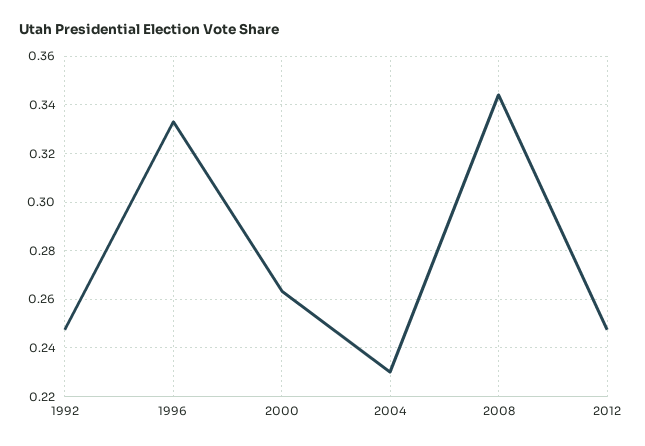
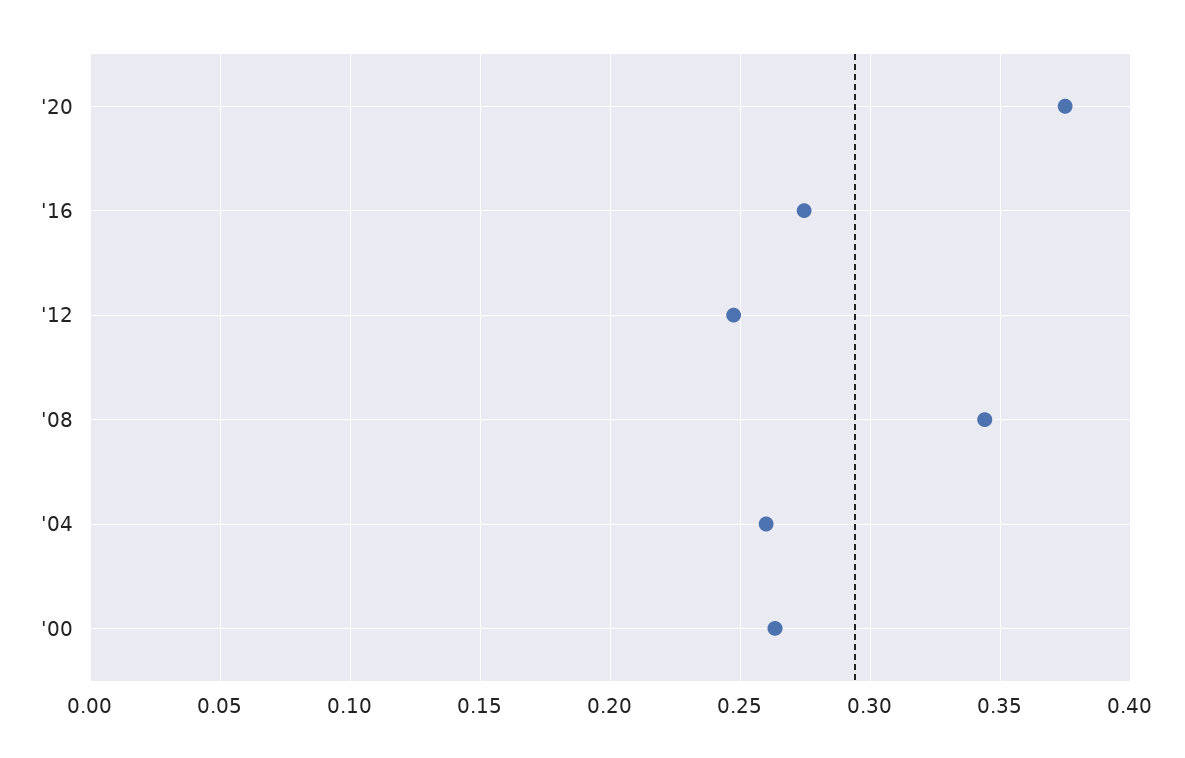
1992: 0.2475 -> none
1996: 0.3325 -> none
2004: 0.23 -> 0.26
'20: none -> 0.375
'16: none -> 0.275

